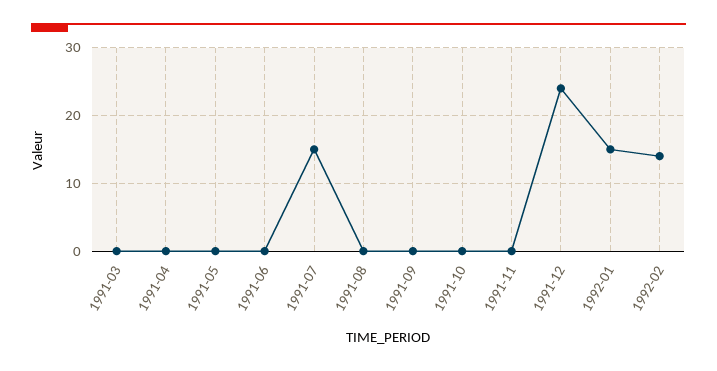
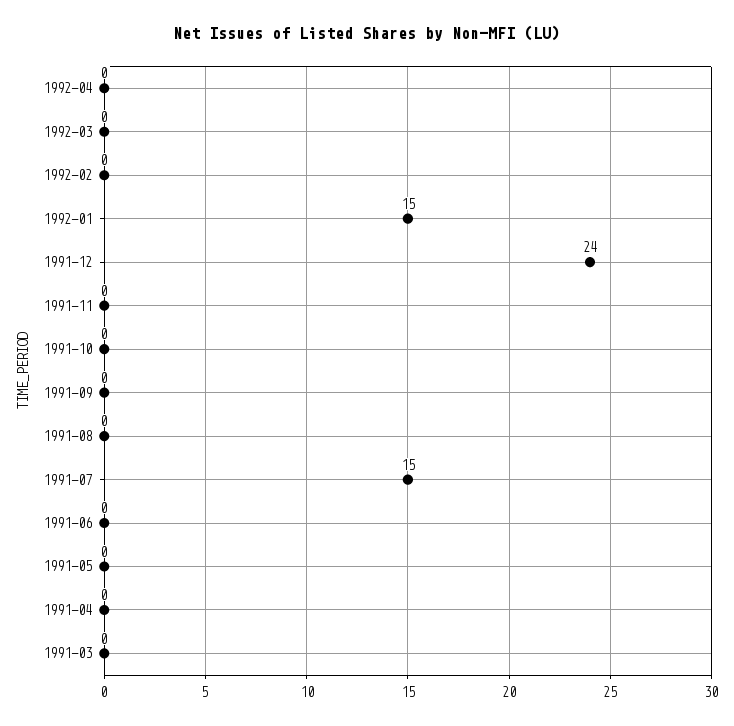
1992-02: 14 -> 0
1992-04: none -> 0
1992-03: none -> 0

